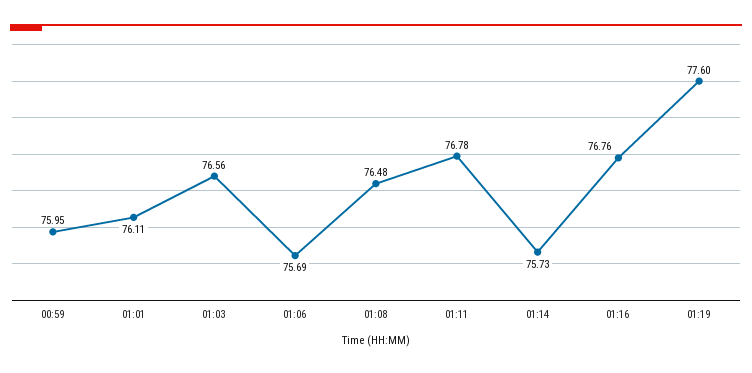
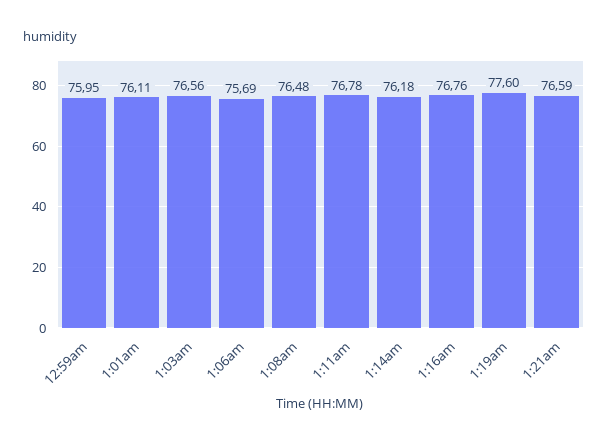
01:14: 75.73 -> 76.18
1:21am: none -> 76.59

